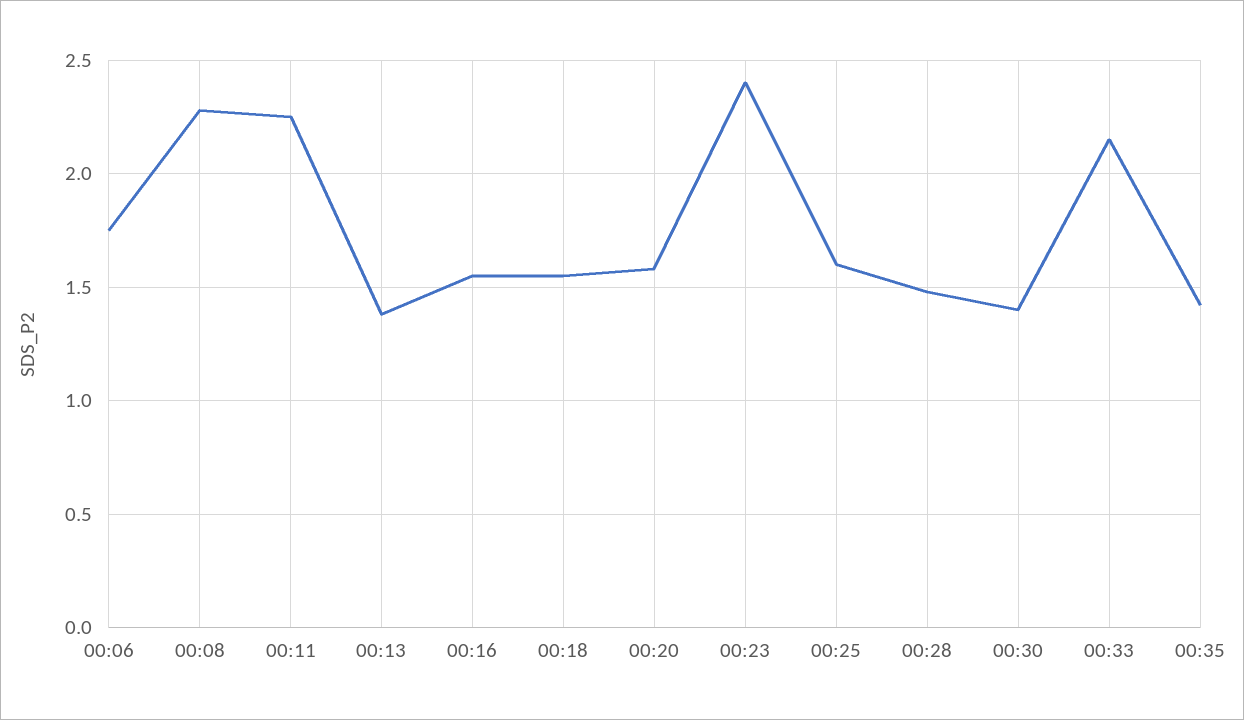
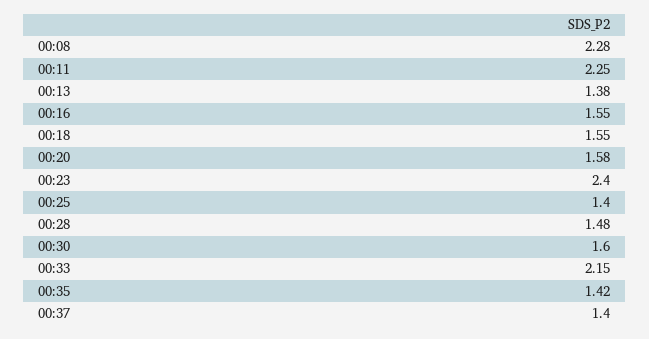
00:06: 1.75 -> none
00:25: 1.6 -> 1.4
00:30: 1.4 -> 1.6
00:37: none -> 1.4

